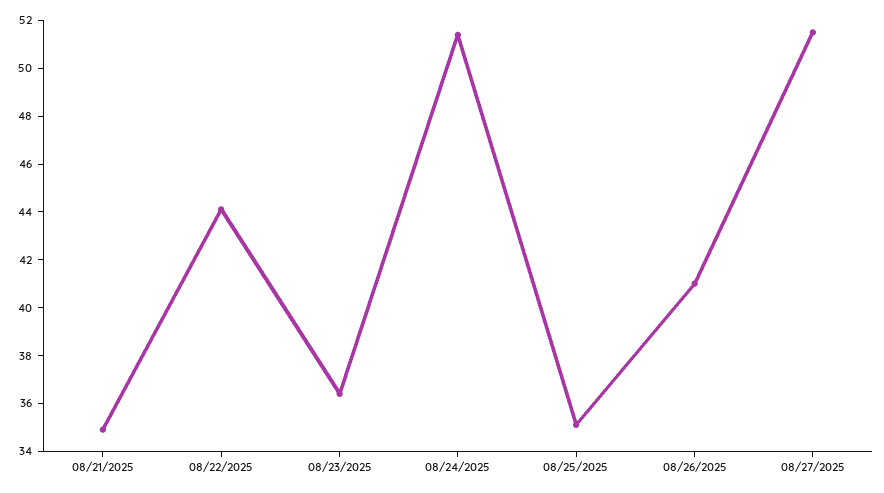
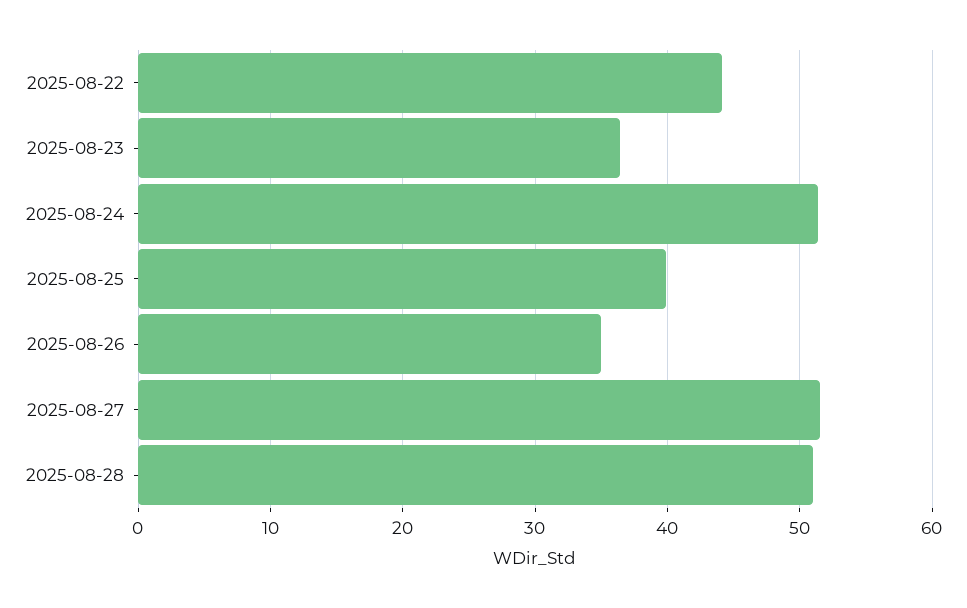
08/21/2025: 35 -> none
08/25/2025: 35 -> 40
08/26/2025: 41 -> 35
2025-08-28: none -> 51

